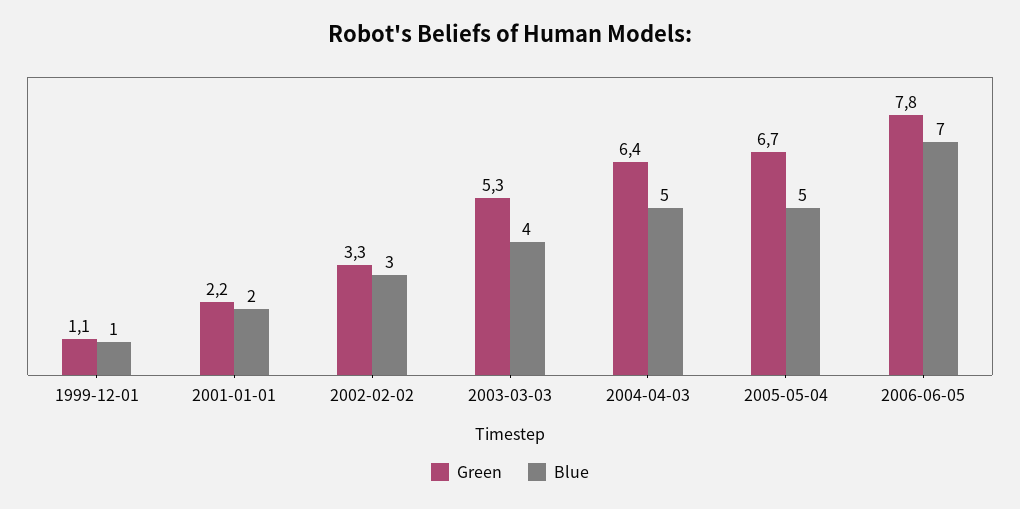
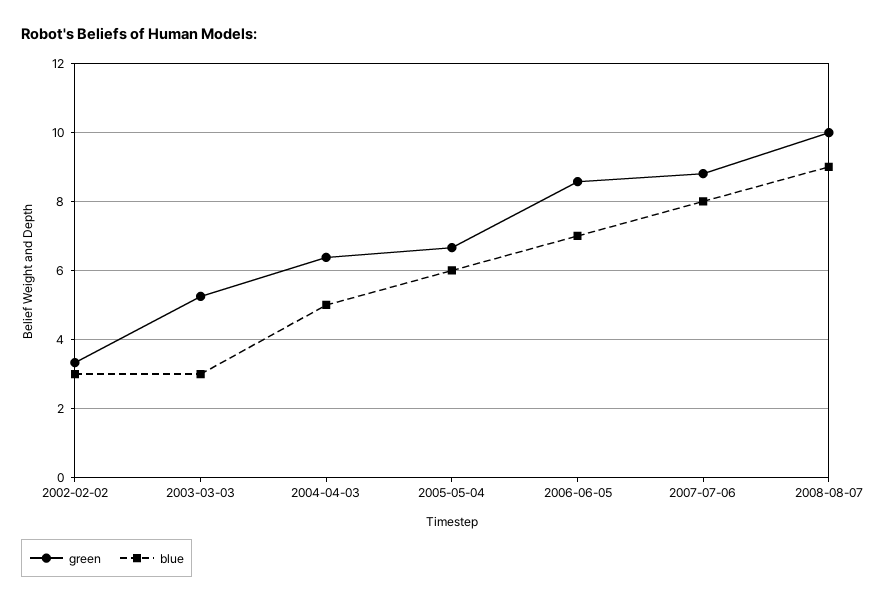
Green, 1999-12-01: 1.1 -> none
Blue, 1999-12-01: 1 -> none
Green, 2001-01-01: 2.2 -> none
Blue, 2001-01-01: 2 -> none
Blue, 2003-03-03: 4 -> 3
Blue, 2005-05-04: 5 -> 6
Green, 2006-06-05: 7.8 -> 8.6
Green, 2007-07-06: none -> 8.8
Blue, 2007-07-06: none -> 8
Green, 2008-08-07: none -> 10
Blue, 2008-08-07: none -> 9

